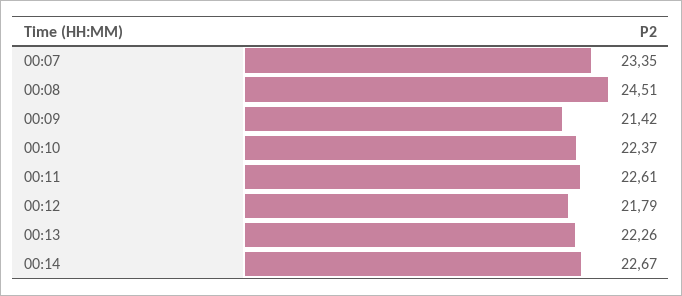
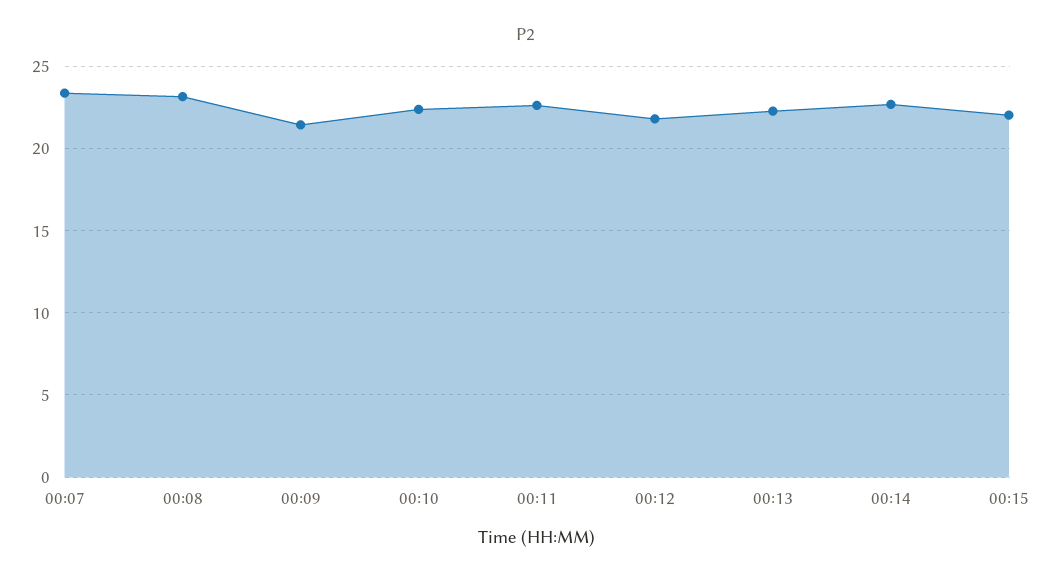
00:08: 24.51 -> 23
00:15: none -> 22

